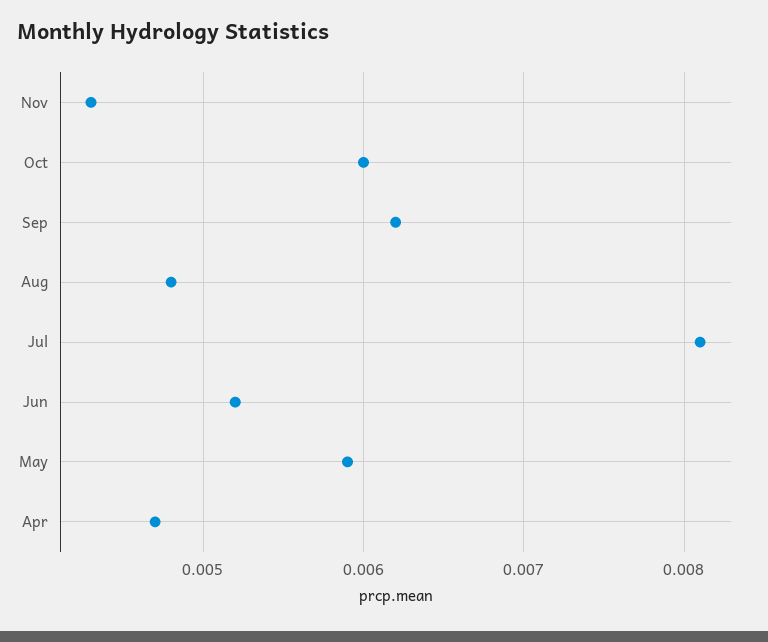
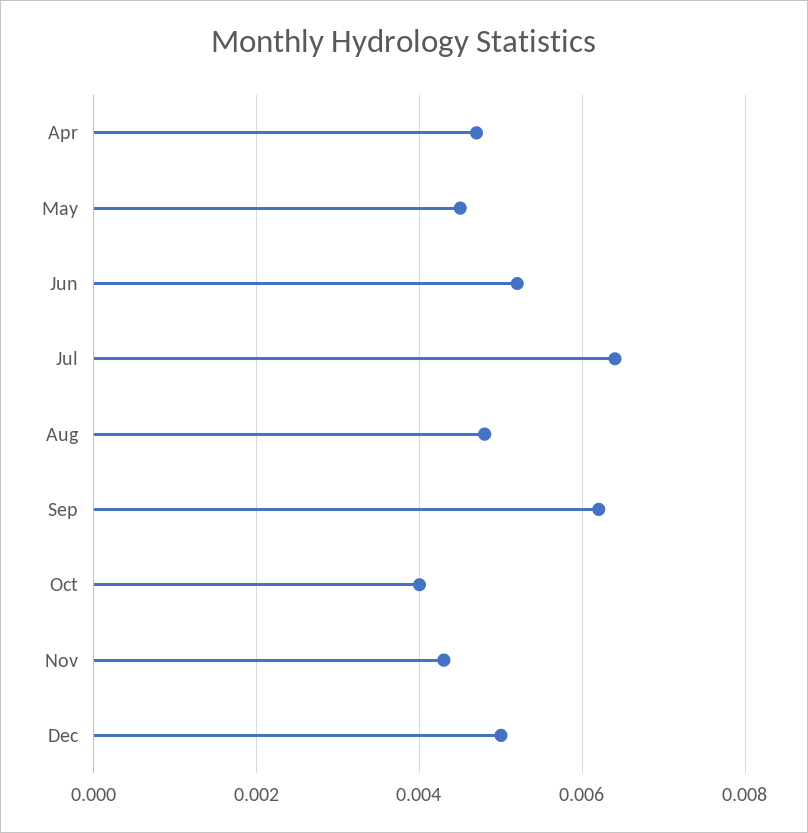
Oct: 0.006 -> 0.004
Jul: 0.0081 -> 0.0065
May: 0.0059 -> 0.0045
Dec: none -> 0.005

